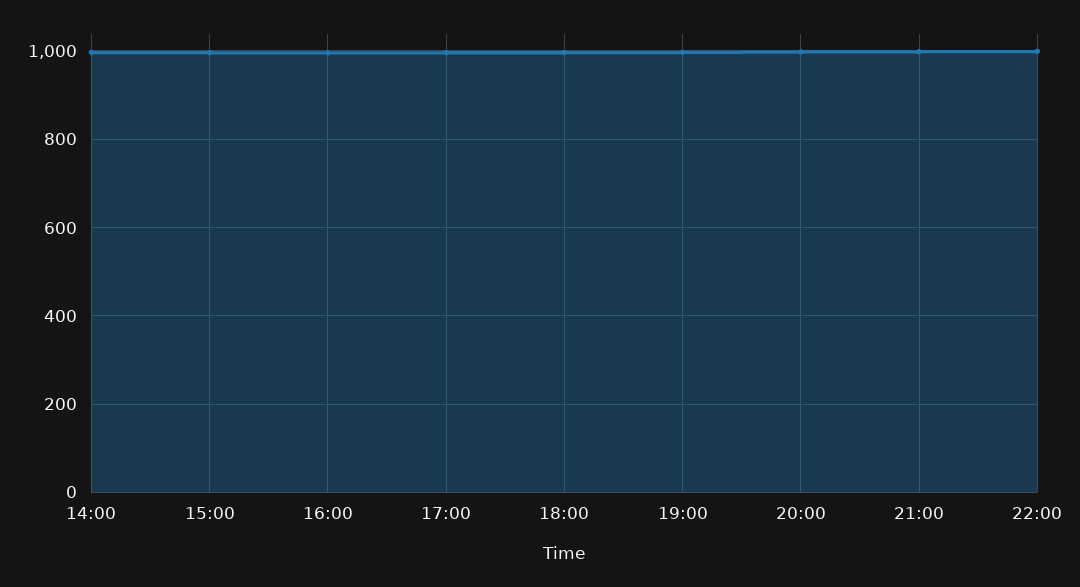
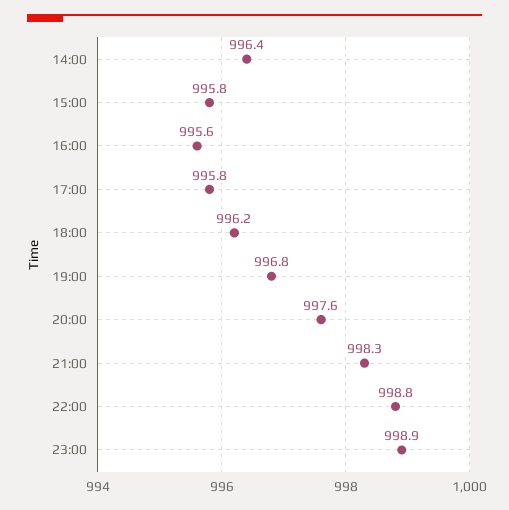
23:00: none -> 998.9

